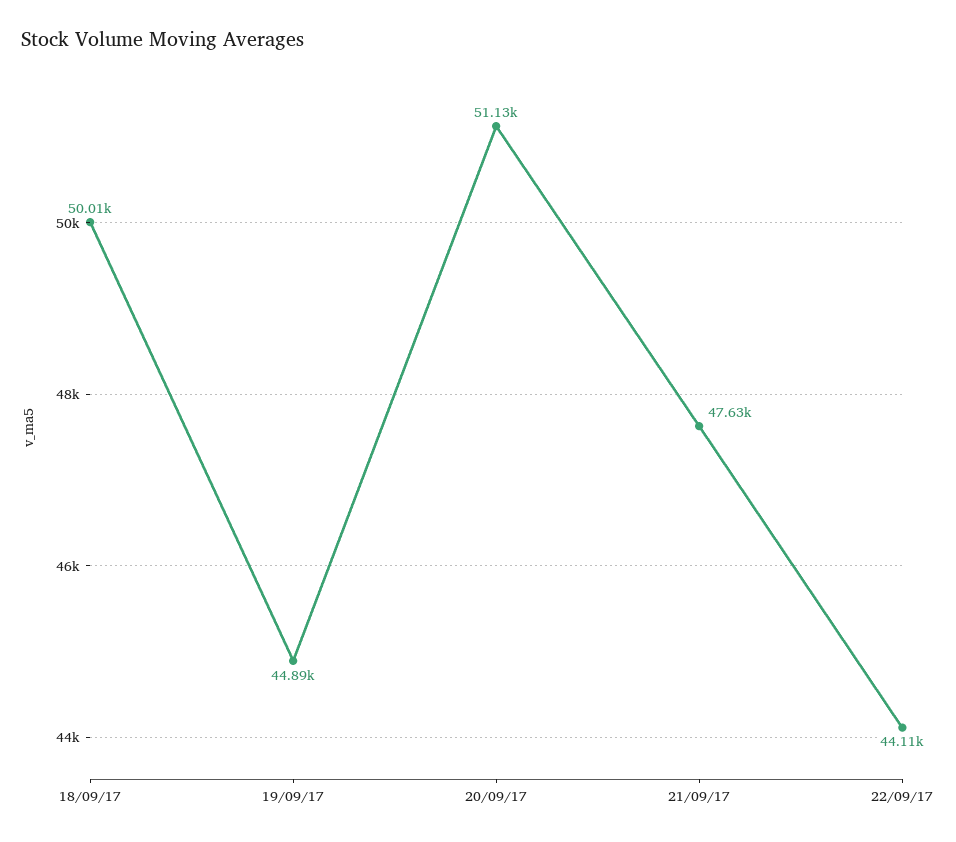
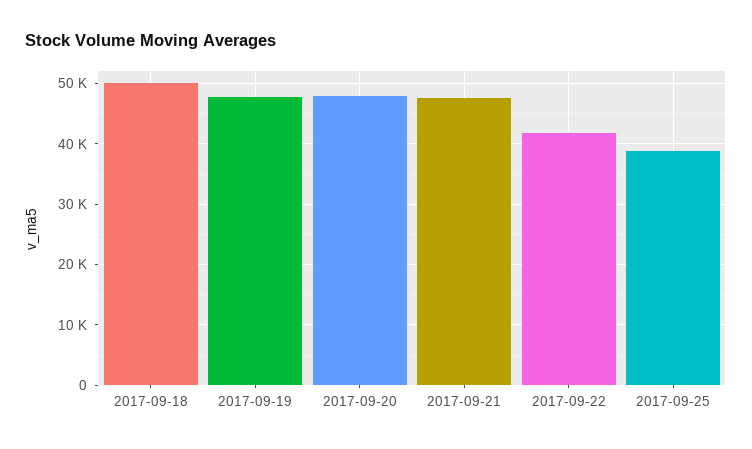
19/09/17: 44890 -> 48000
20/09/17: 51130 -> 48000
22/09/17: 44110 -> 42000
2017-09-25: none -> 39000

